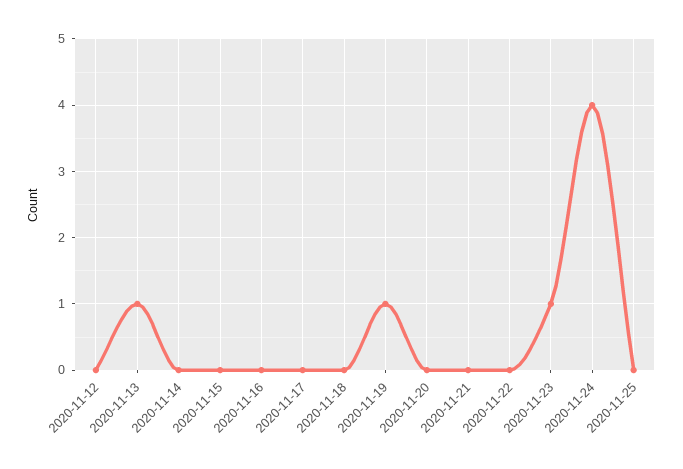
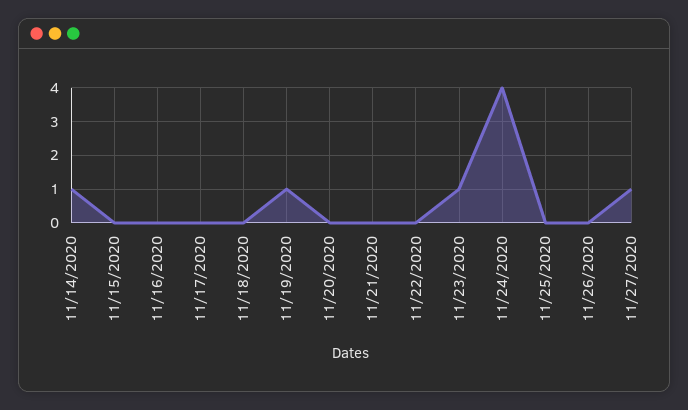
2020-11-12: 0 -> none
2020-11-13: 1 -> none
2020-11-14: 0 -> 1
11/26/2020: none -> 0
11/27/2020: none -> 1

